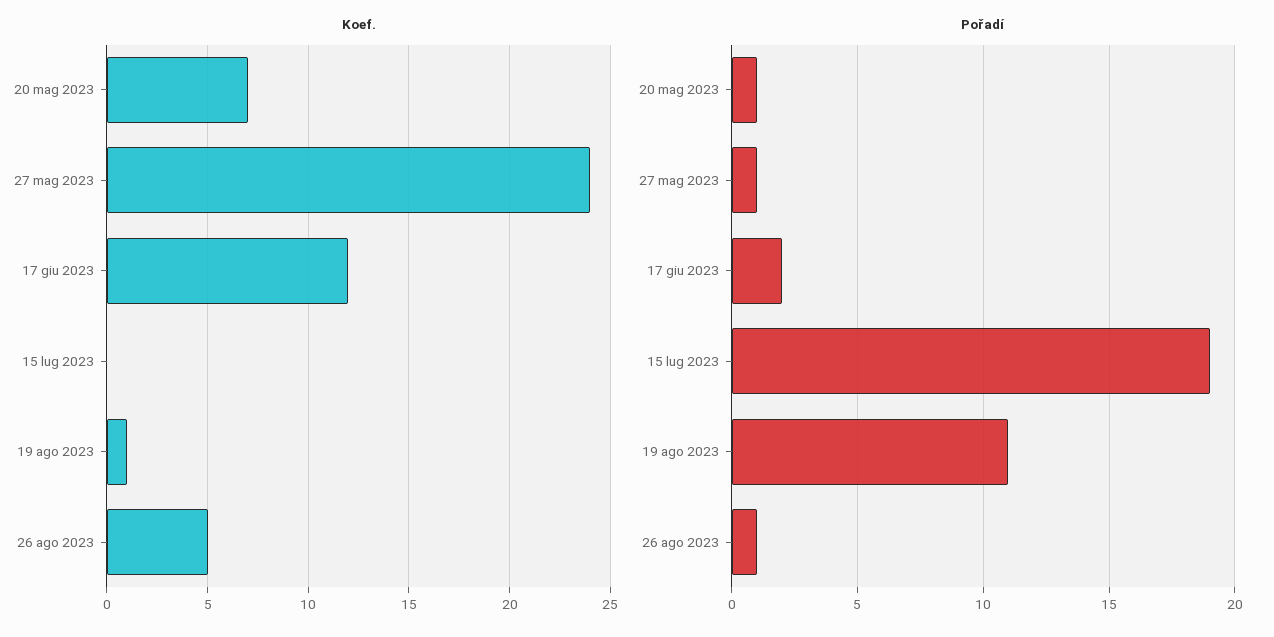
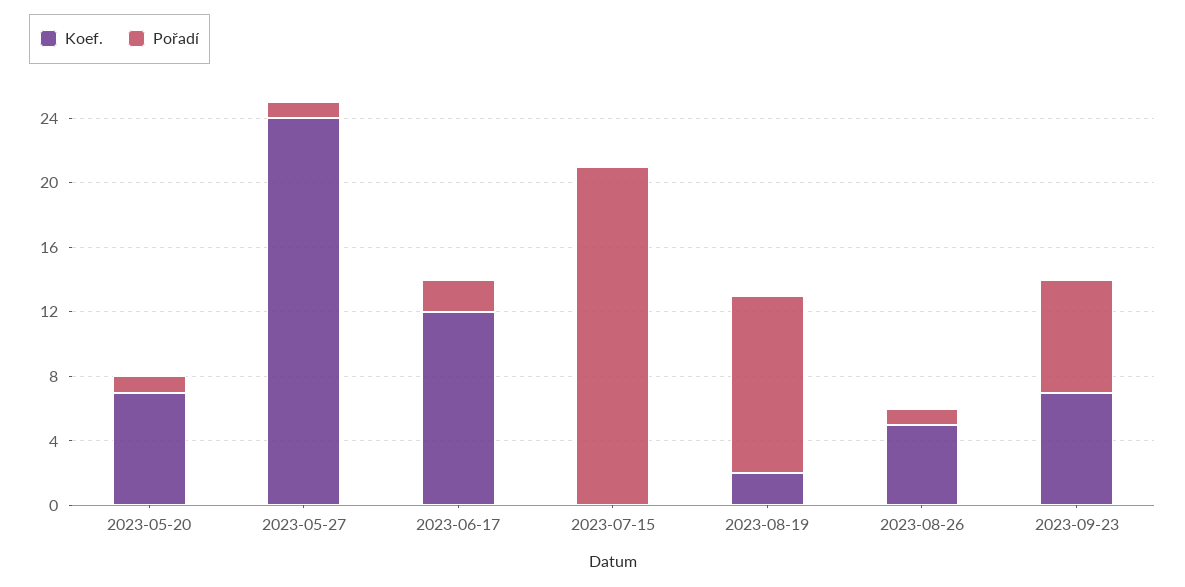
Koef., 19 ago 2023: 1 -> 2
Pořadí, 15 lug 2023: 19 -> 21
Koef., 2023-09-23: none -> 7
Pořadí, 2023-09-23: none -> 7

